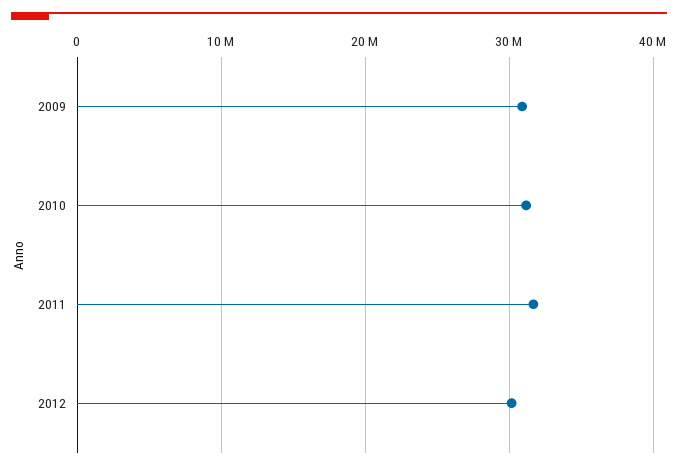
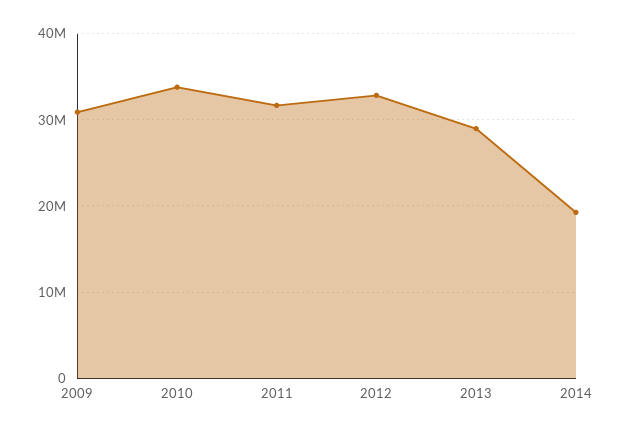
2010: 31000000 -> 34000000
2012: 30000000 -> 33000000
2013: none -> 29000000
2014: none -> 19000000

